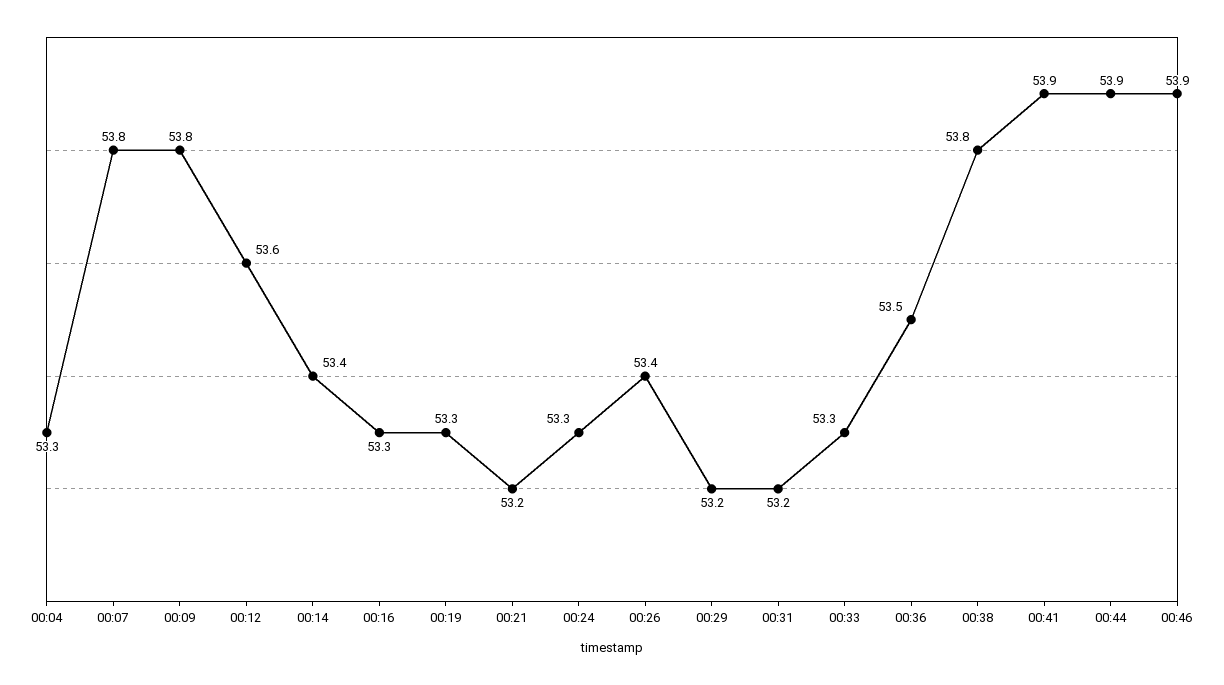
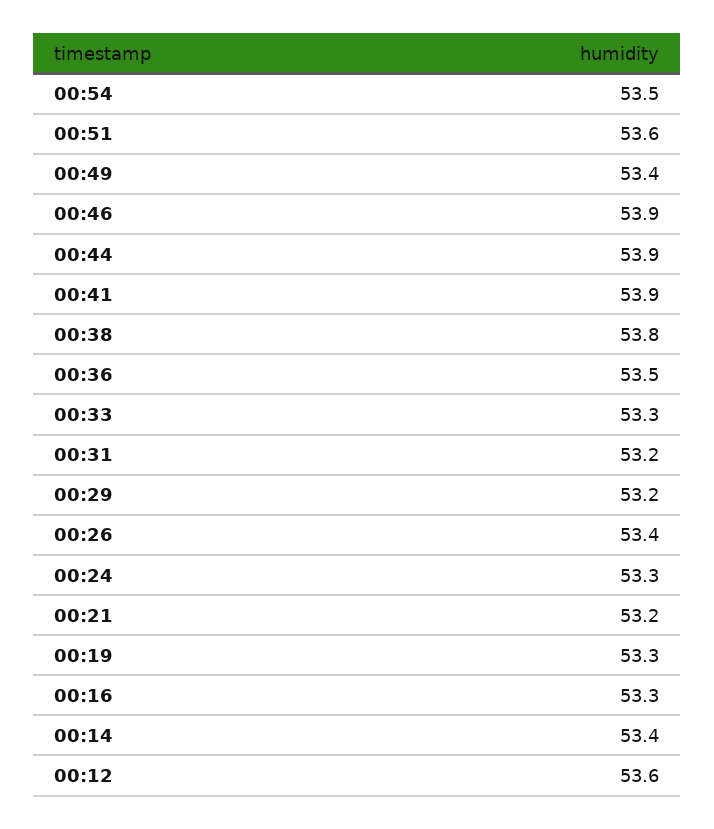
00:04: 53.3 -> none
00:07: 53.8 -> none
00:09: 53.8 -> none
00:54: none -> 53.5
00:51: none -> 53.6
00:49: none -> 53.4

